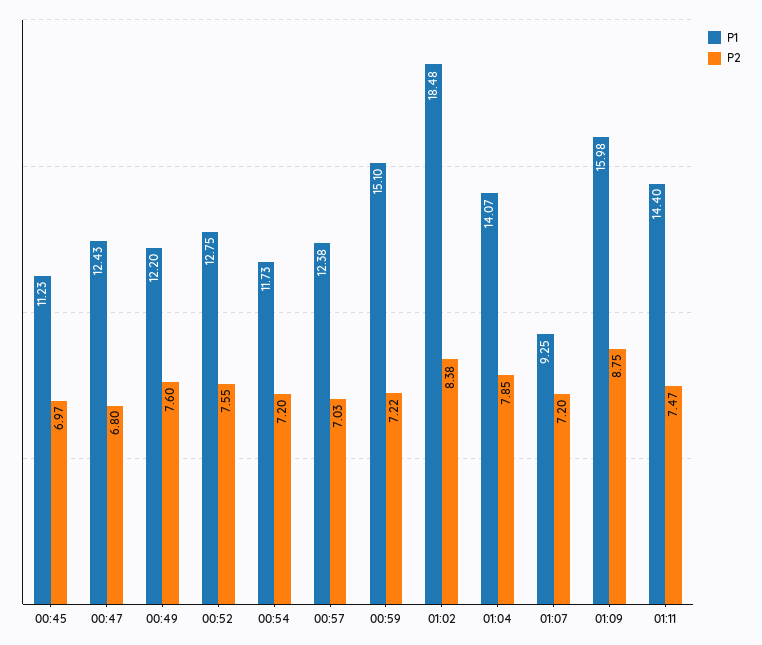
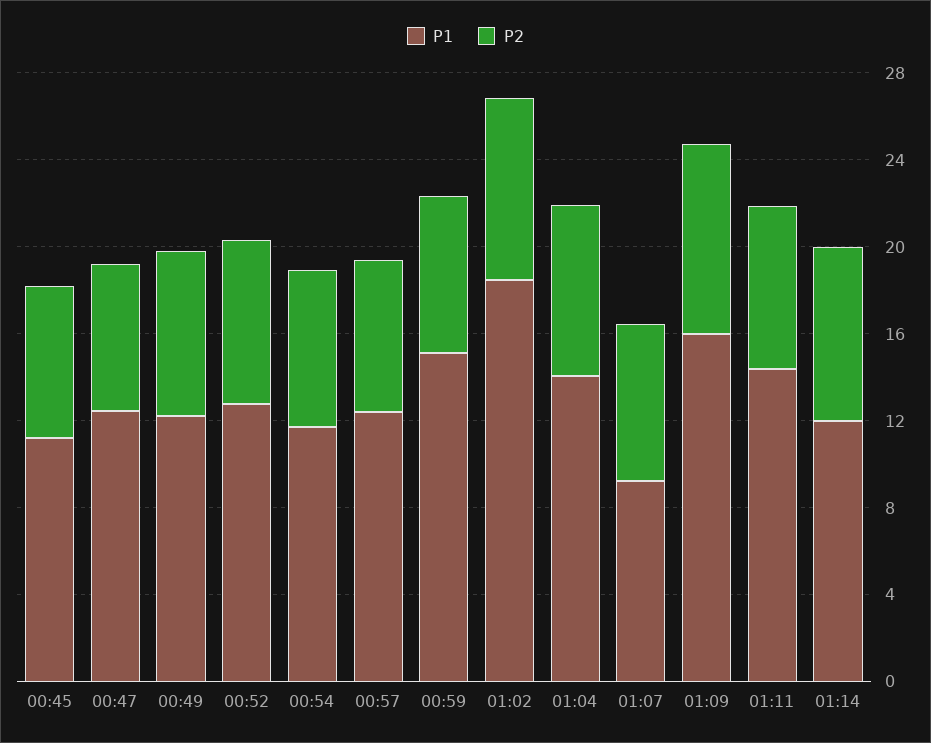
P1, 01:14: none -> 12
P2, 01:14: none -> 8

